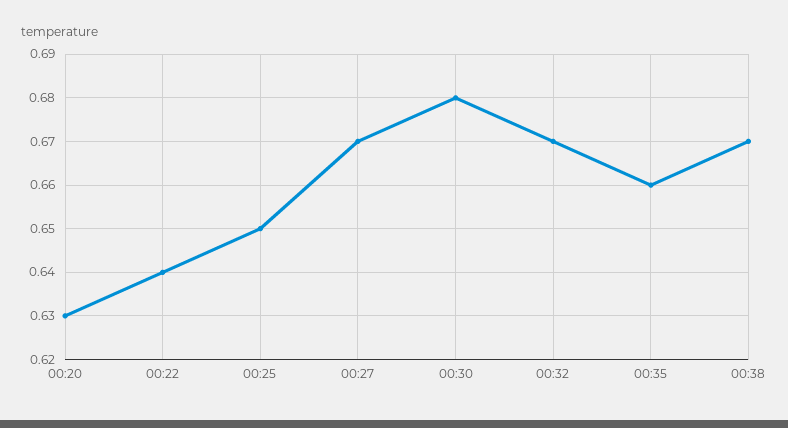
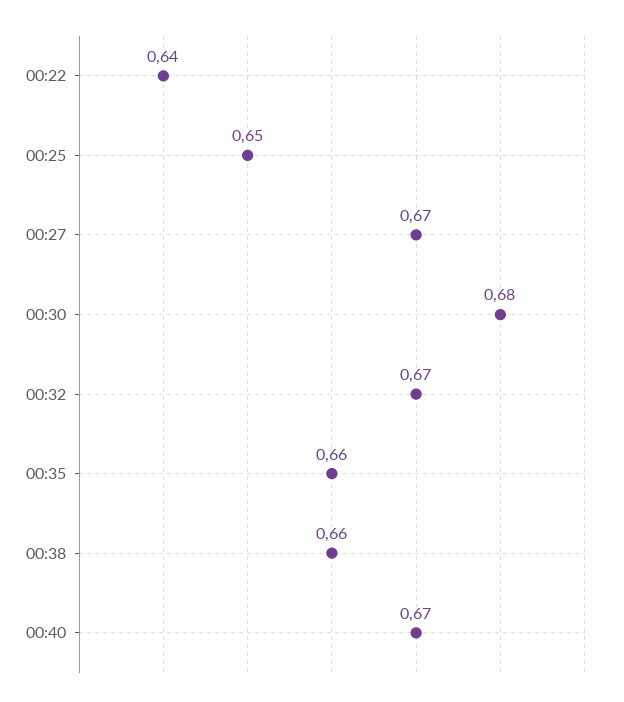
00:20: 0.63 -> none
00:38: 0.67 -> 0.66
00:40: none -> 0.67

